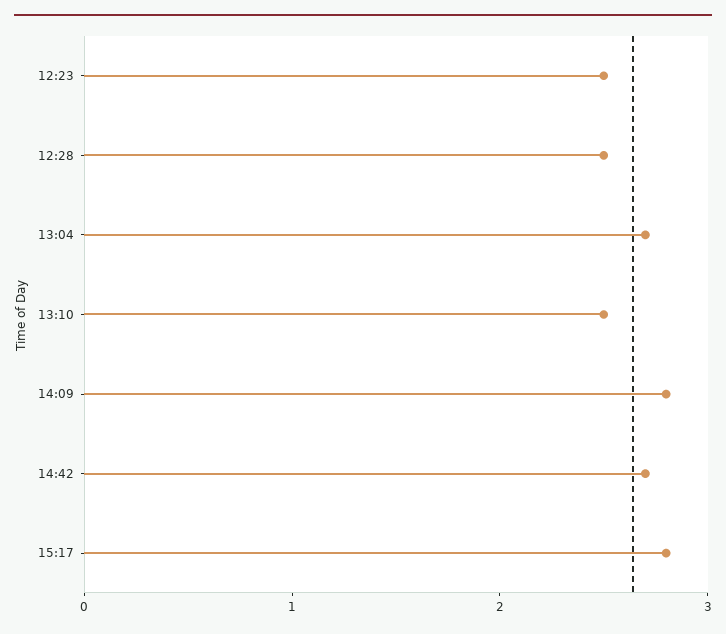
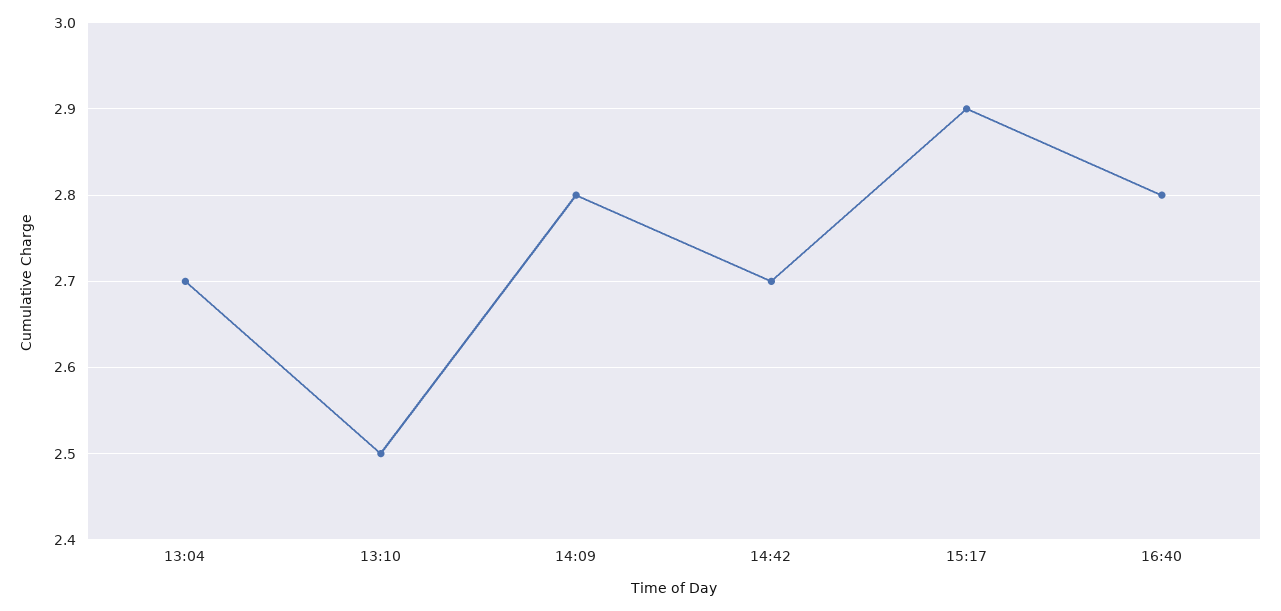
12:23: 2.5 -> none
12:28: 2.5 -> none
15:17: 2.8 -> 2.9
16:40: none -> 2.8

